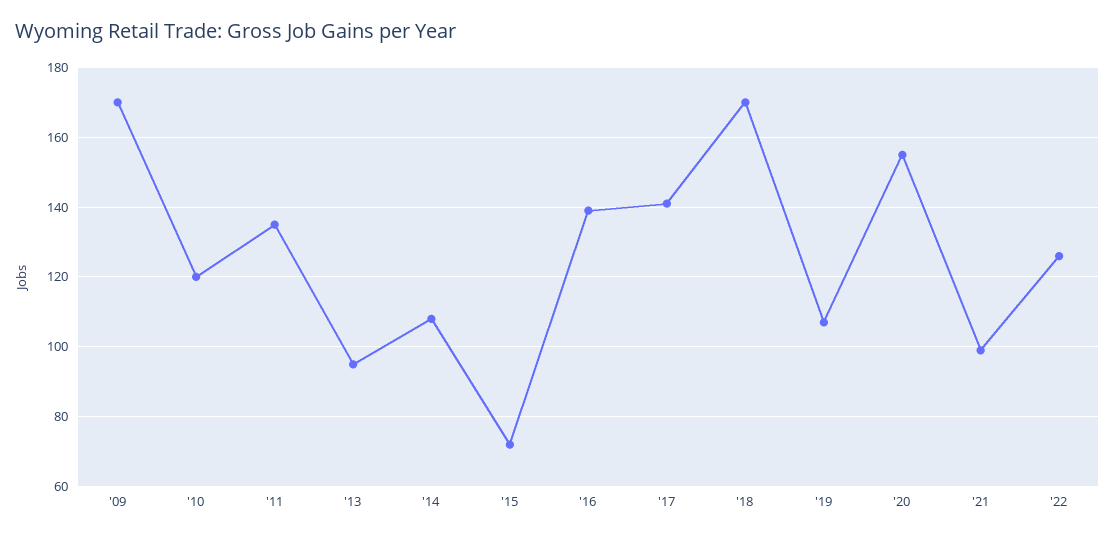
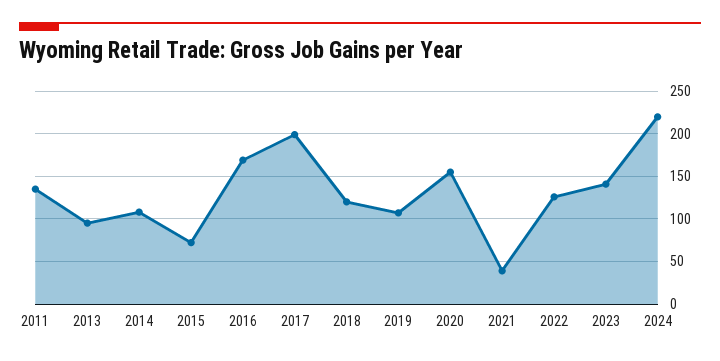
'09: 170 -> none
'10: 120 -> none
'16: 140 -> 170
'17: 140 -> 200
'18: 170 -> 120
'21: 100 -> 40
2023: none -> 140
2024: none -> 220

